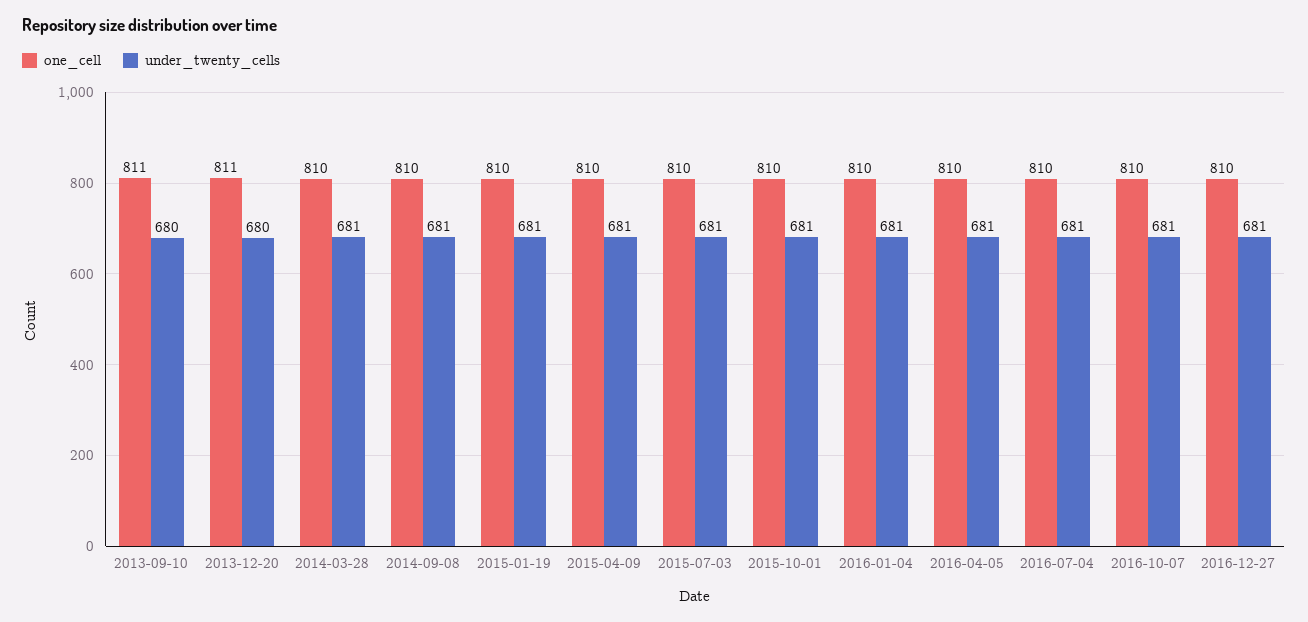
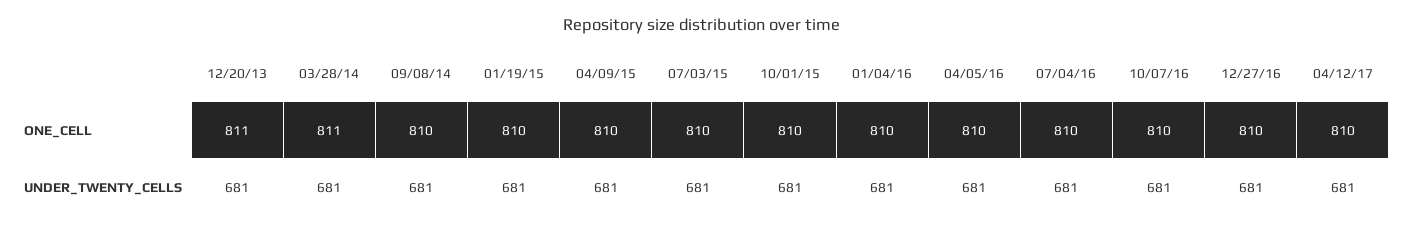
one_cell, 2013-09-10: 811 -> none
under_twenty_cells, 2013-09-10: 680 -> none
under_twenty_cells, 2013-12-20: 680 -> 681
one_cell, 2014-03-28: 810 -> 811
one_cell, 04/12/17: none -> 810
under_twenty_cells, 04/12/17: none -> 681

